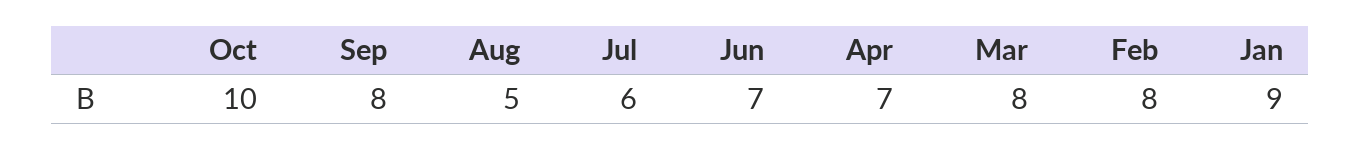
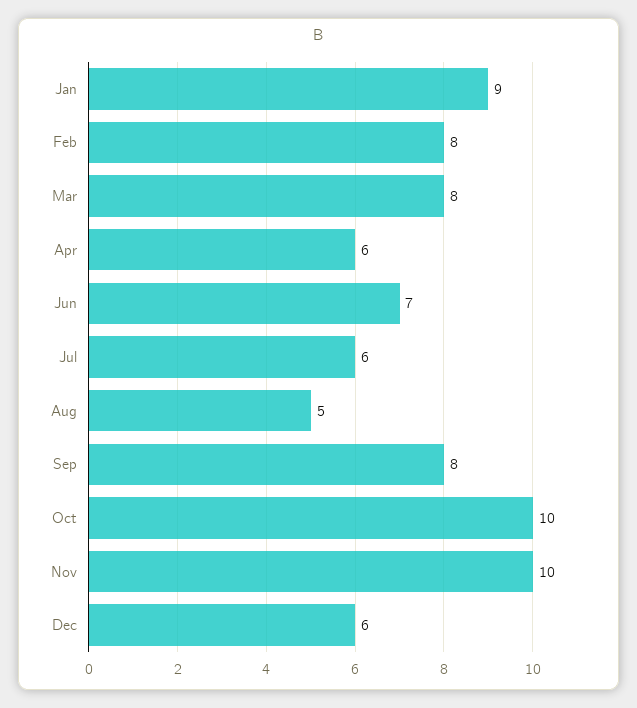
Apr: 7 -> 6
Nov: none -> 10
Dec: none -> 6

